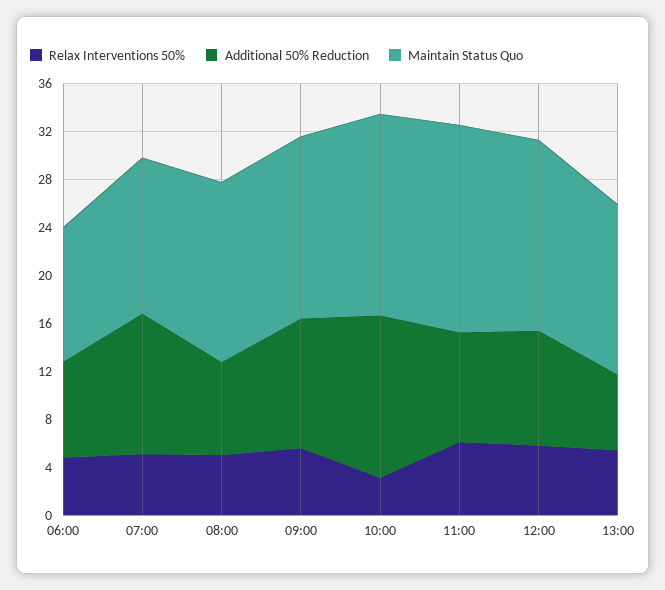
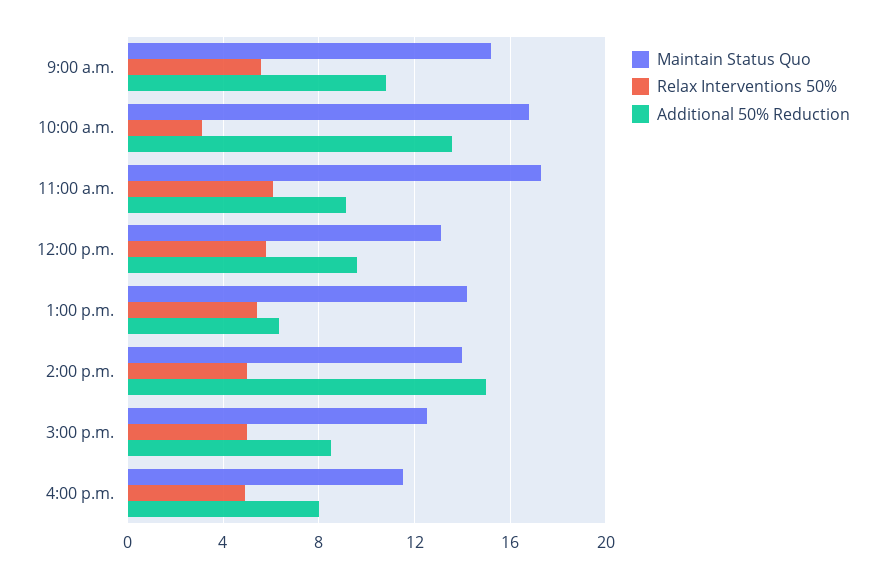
Relax Interventions 50%, 06:00: 5 -> none
Additional 50% Reduction, 06:00: 8 -> none
Maintain Status Quo, 06:00: 11 -> none
Relax Interventions 50%, 07:00: 5 -> none
Additional 50% Reduction, 07:00: 12 -> none
Maintain Status Quo, 07:00: 13 -> none
Relax Interventions 50%, 08:00: 5 -> none
Additional 50% Reduction, 08:00: 8 -> none
Maintain Status Quo, 08:00: 15 -> none
Maintain Status Quo, 12:00: 16 -> 13
Maintain Status Quo, 2:00 p.m.: none -> 14
Relax Interventions 50%, 2:00 p.m.: none -> 5
Additional 50% Reduction, 2:00 p.m.: none -> 15
Maintain Status Quo, 3:00 p.m.: none -> 12.5
Relax Interventions 50%, 3:00 p.m.: none -> 5
Additional 50% Reduction, 3:00 p.m.: none -> 8.5
Maintain Status Quo, 4:00 p.m.: none -> 11.5
Relax Interventions 50%, 4:00 p.m.: none -> 5
Additional 50% Reduction, 4:00 p.m.: none -> 8

